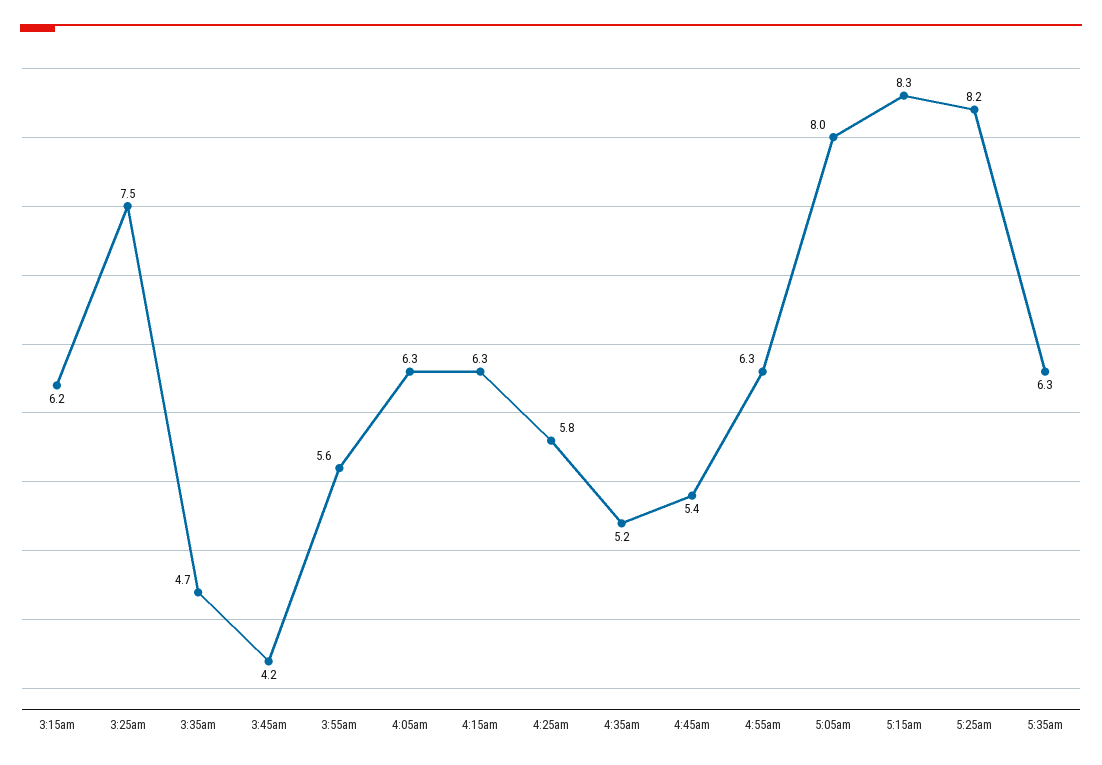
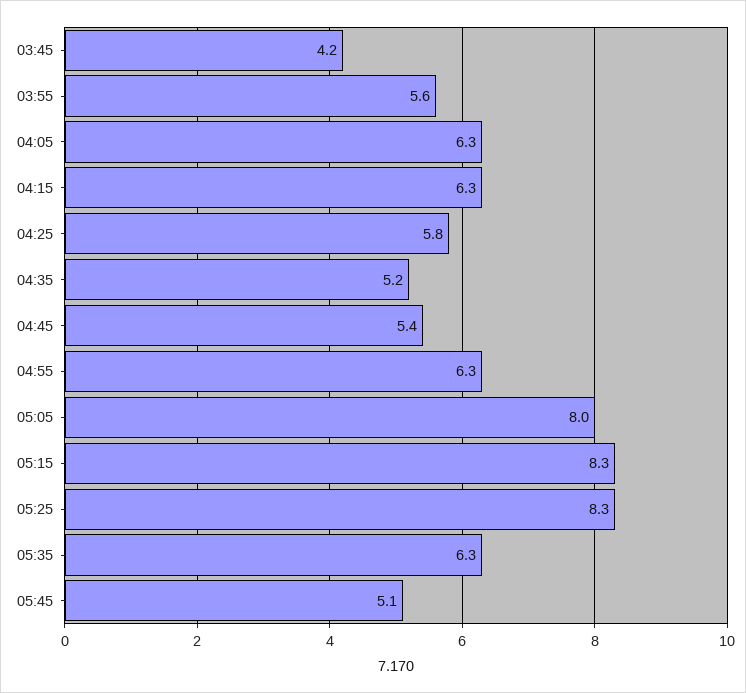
3:15am: 6.2 -> none
3:25am: 7.5 -> none
3:35am: 4.7 -> none
5:25am: 8.2 -> 8.3
05:45: none -> 5.1

